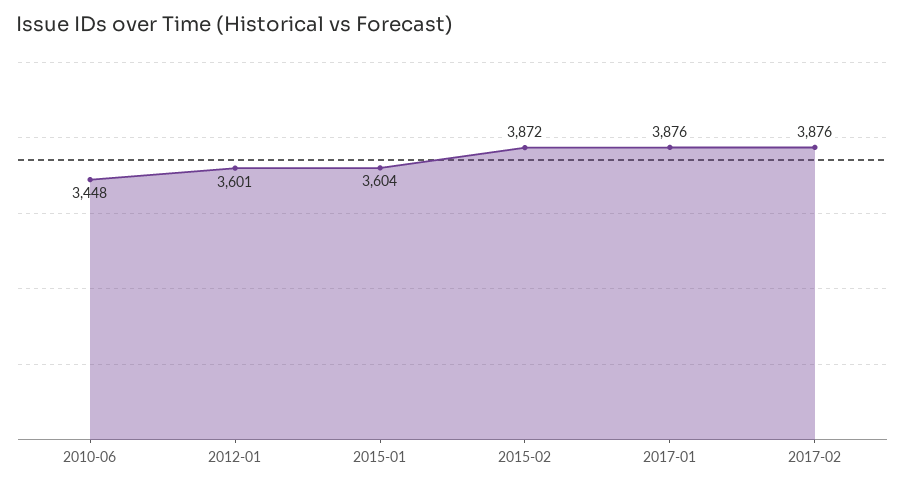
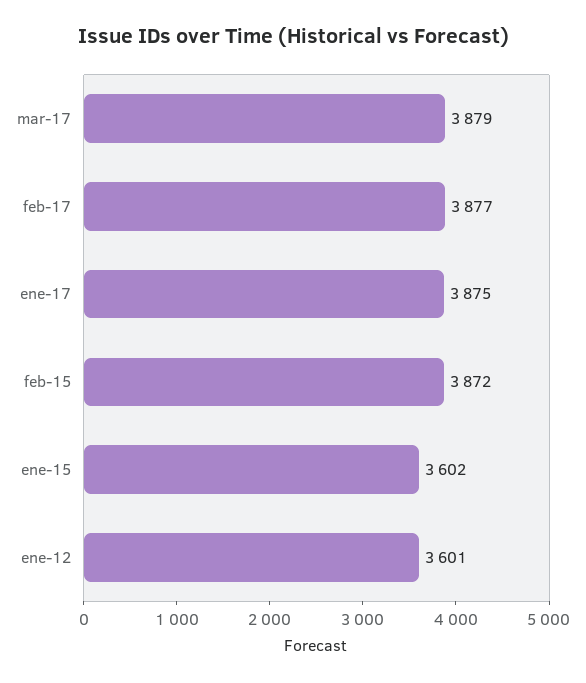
2010-06: 3448 -> none
2015-01: 3604 -> 3602
2017-01: 3876 -> 3875
2017-02: 3876 -> 3877
mar-17: none -> 3879

